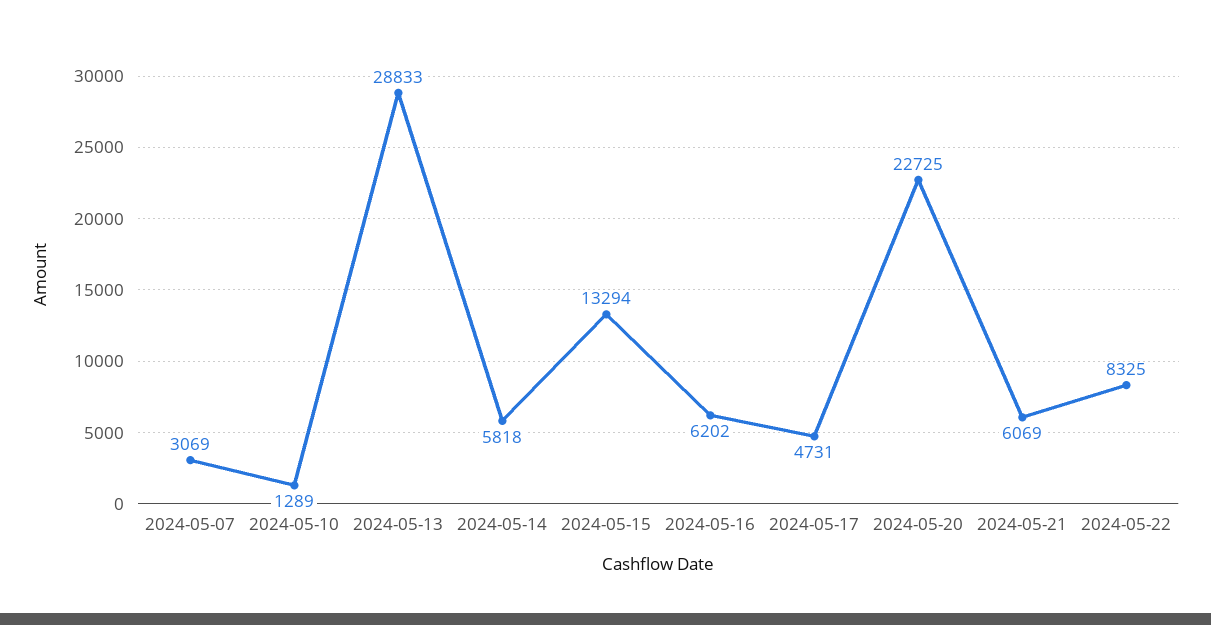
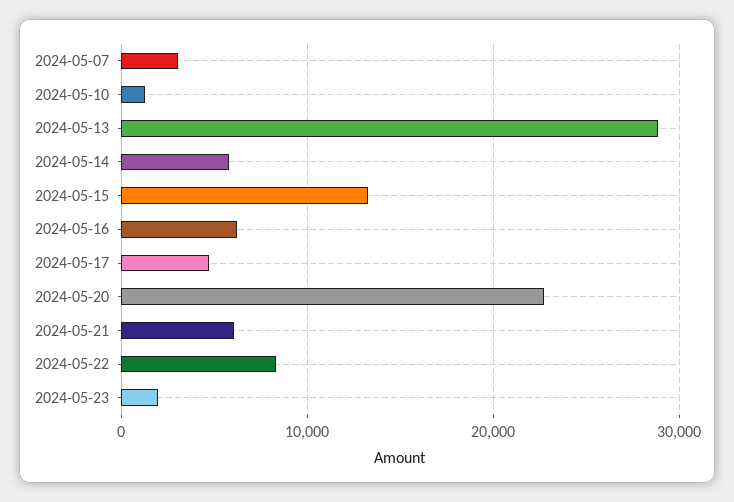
2024-05-23: none -> 2000

